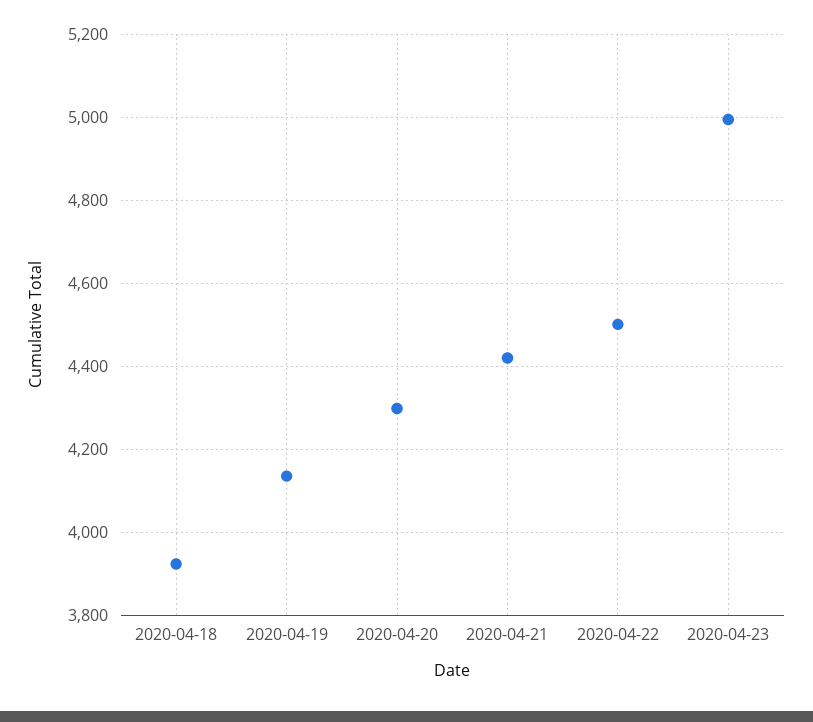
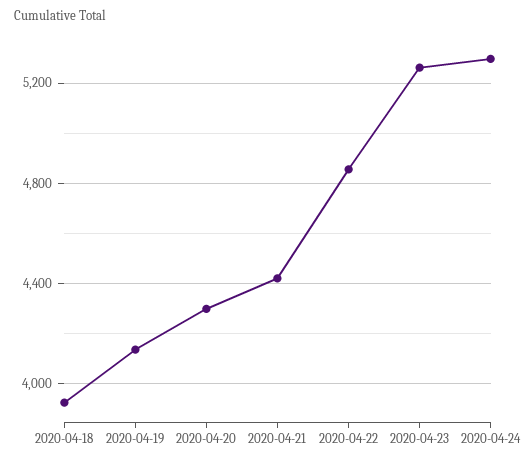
2020-04-22: 4500 -> 4850
2020-04-23: 5000 -> 5250
2020-04-24: none -> 5300

